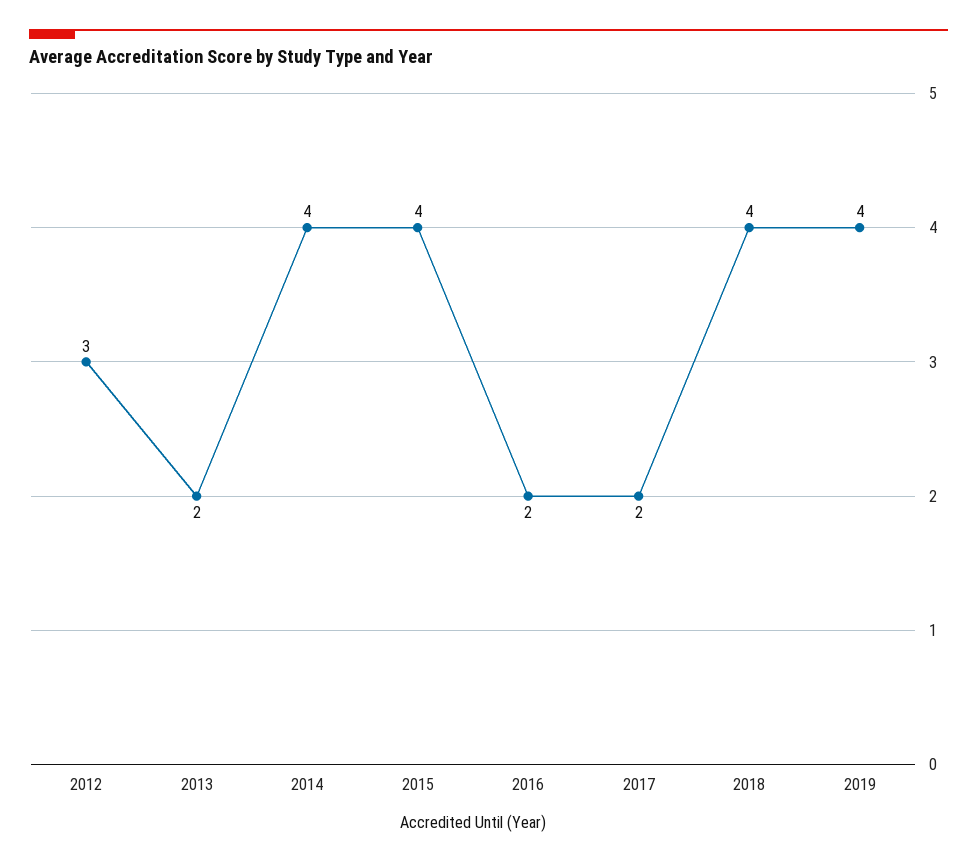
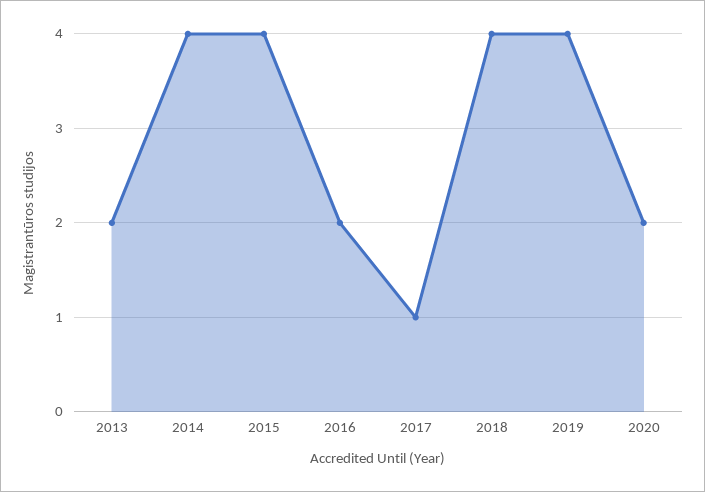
2012: 3 -> none
2017: 2 -> 1
2020: none -> 2

